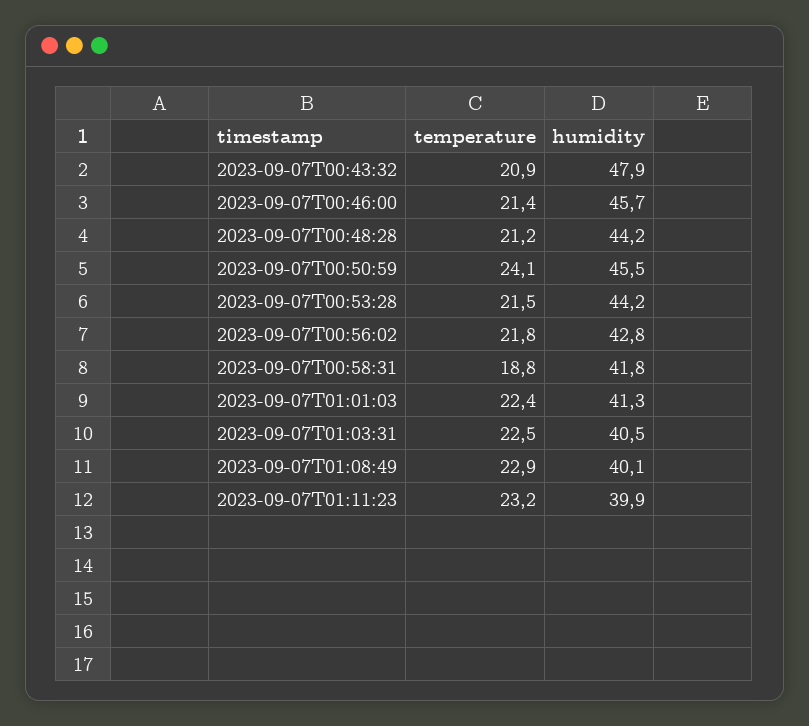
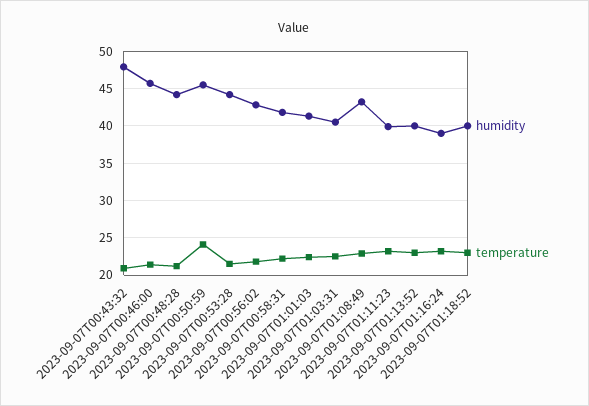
temperature, 2023-09-07T00:58:31: 18.8 -> 22
humidity, 2023-09-07T01:08:49: 40.1 -> 43
humidity, 2023-09-07T01:13:52: none -> 40
temperature, 2023-09-07T01:13:52: none -> 23
humidity, 2023-09-07T01:16:24: none -> 39
temperature, 2023-09-07T01:16:24: none -> 23
humidity, 2023-09-07T01:18:52: none -> 40
temperature, 2023-09-07T01:18:52: none -> 23

